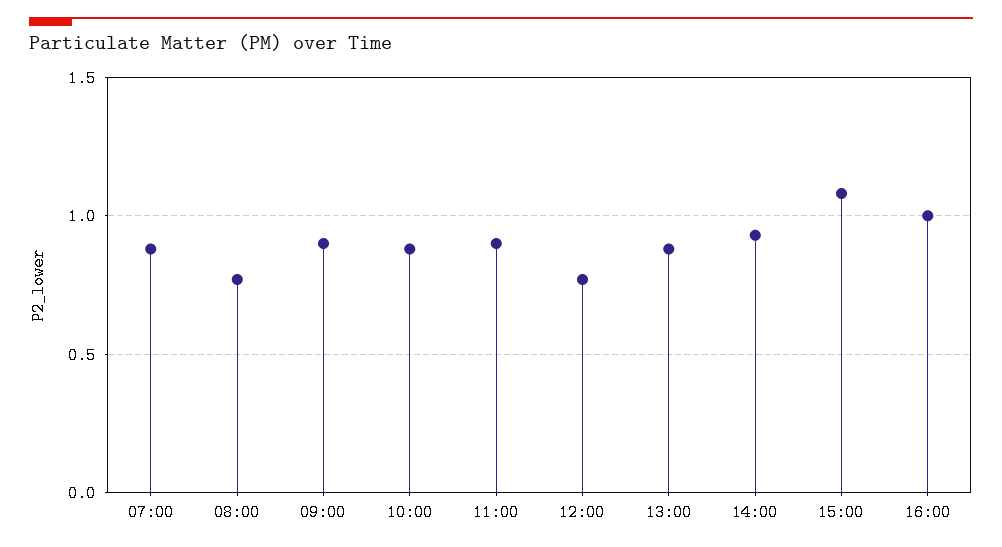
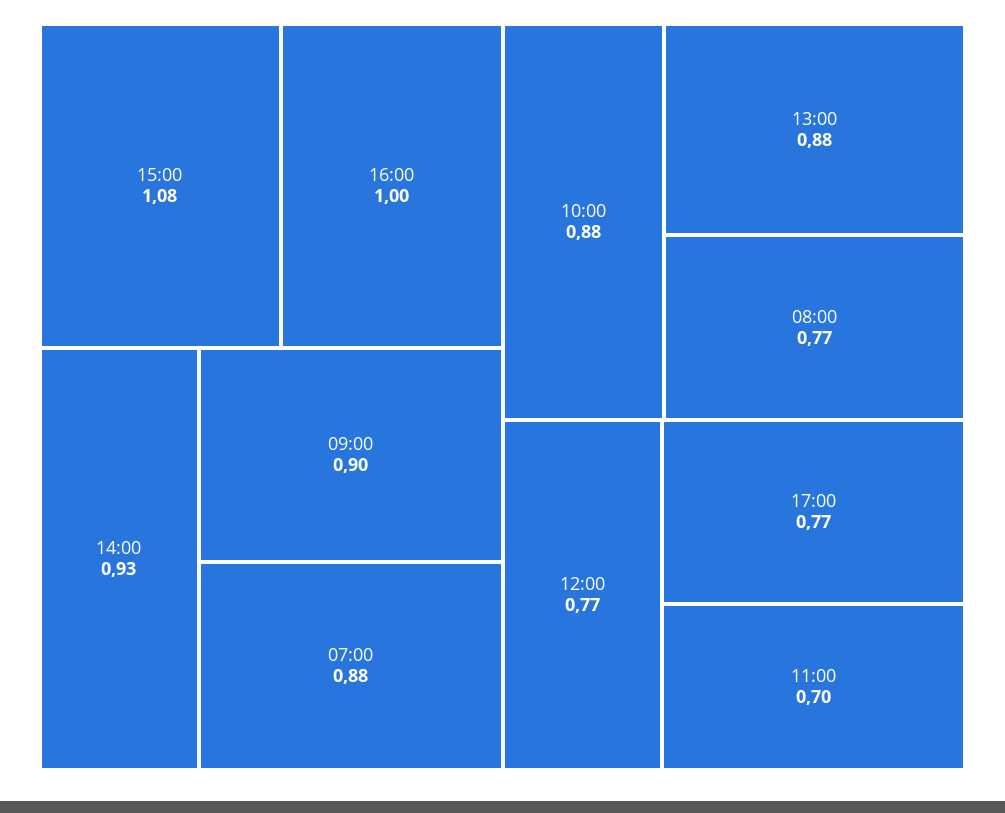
11:00: 0.9 -> 0.7
17:00: none -> 0.77

